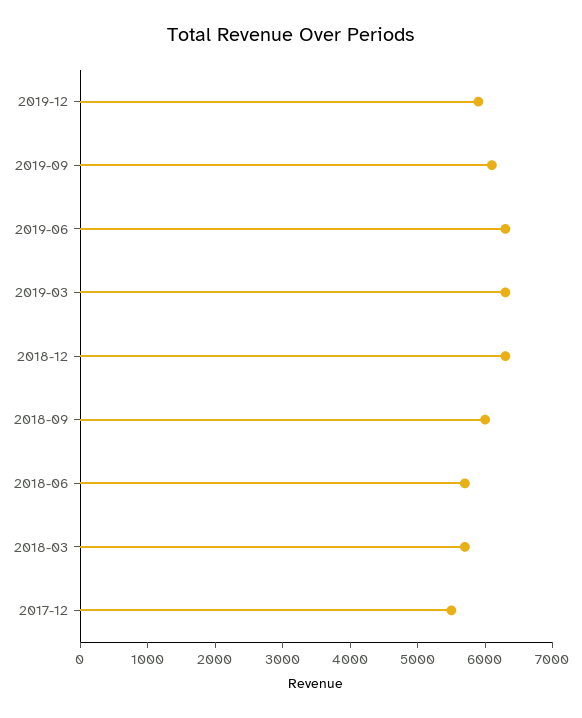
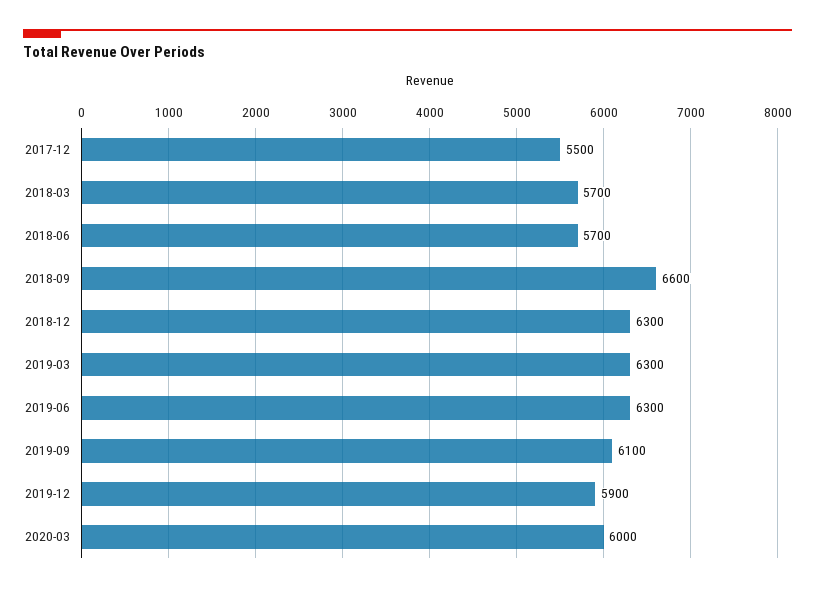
2018-09: 6000 -> 6600
2020-03: none -> 6000

